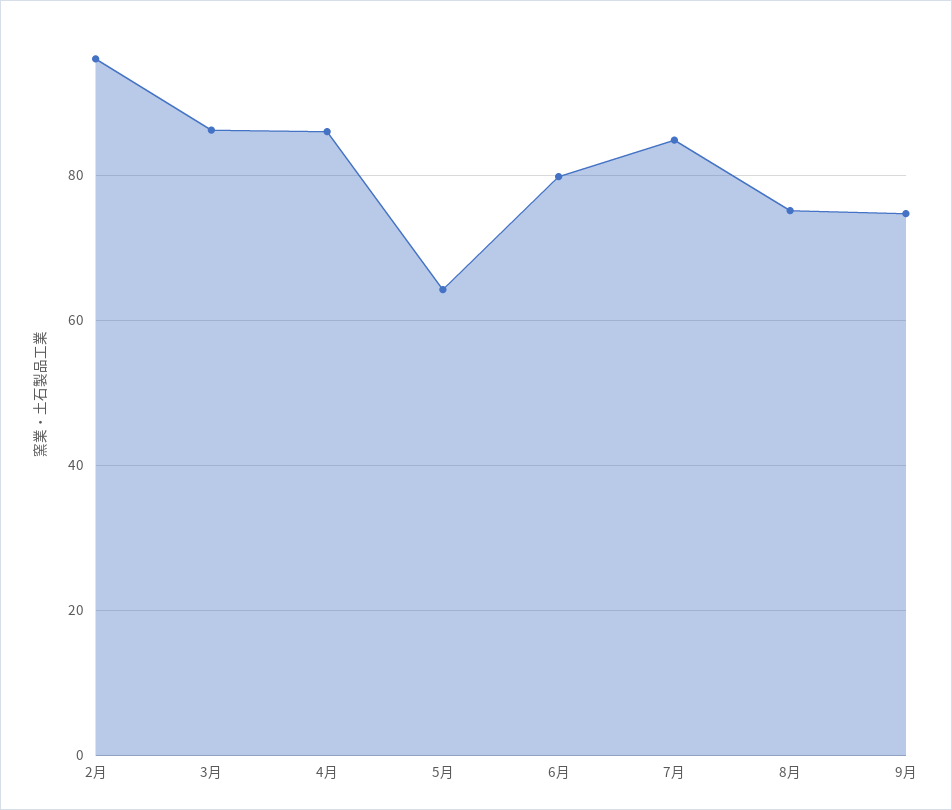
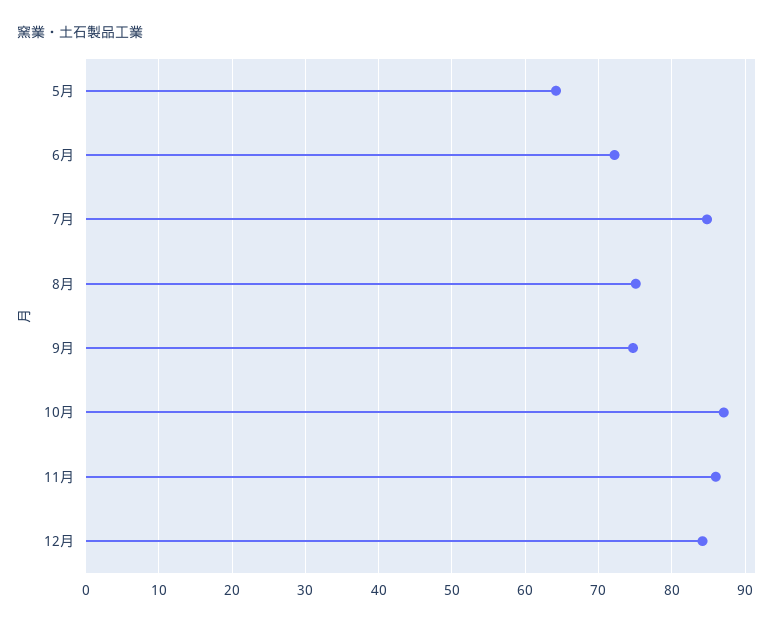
2月: 96 -> none
3月: 86 -> none
4月: 86 -> none
6月: 80 -> 72
10月: none -> 87
11月: none -> 86
12月: none -> 84

